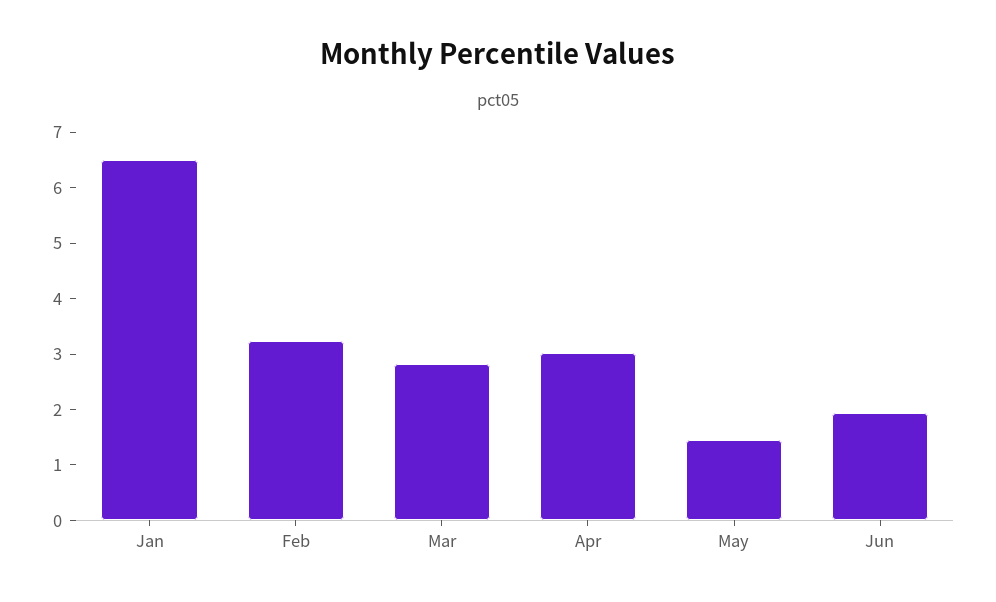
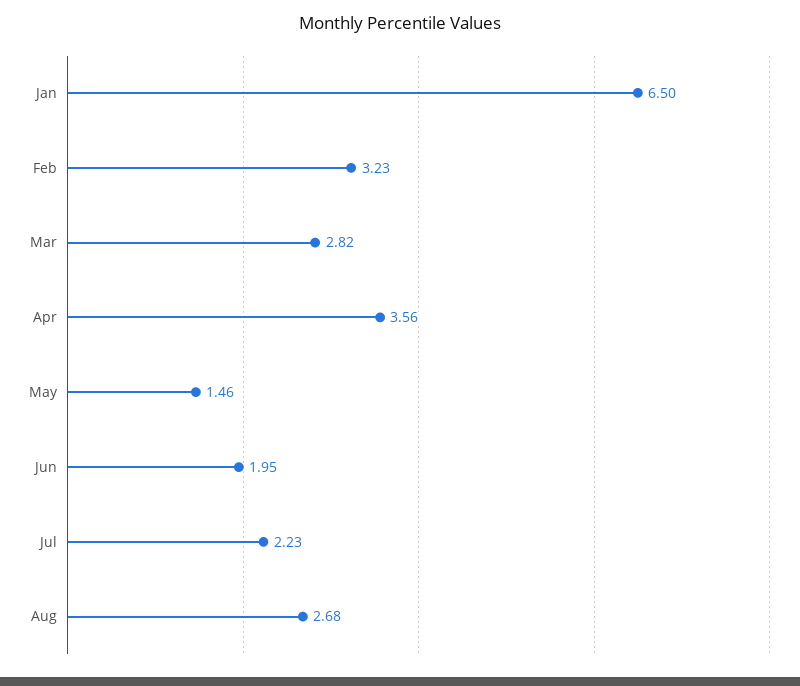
Apr: 3 -> 3.56
Jul: none -> 2.23
Aug: none -> 2.68

